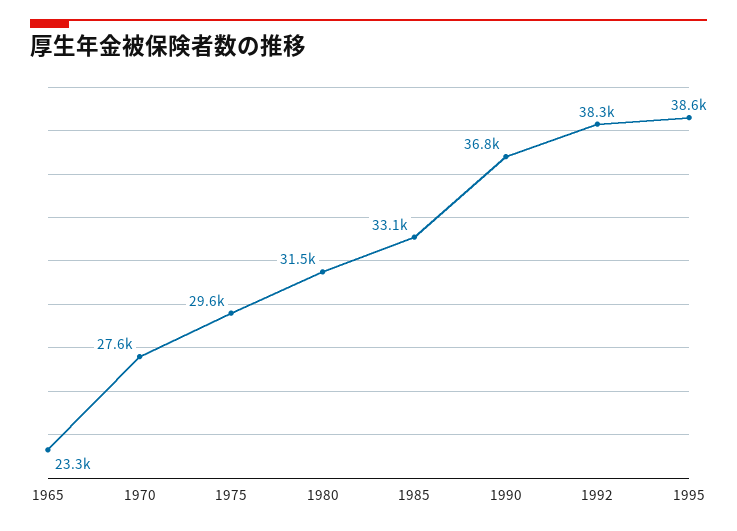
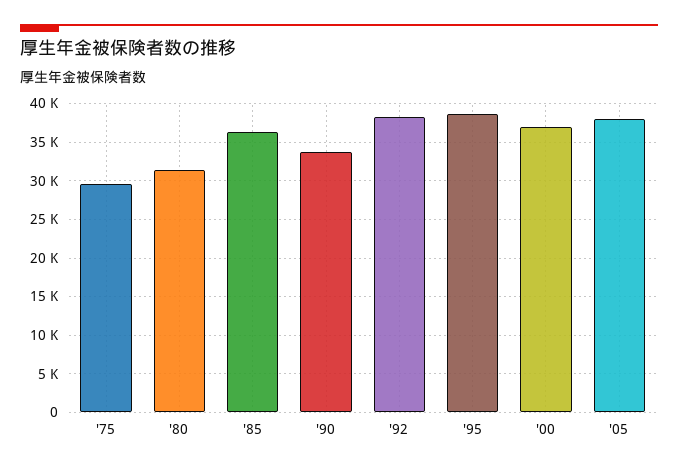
1965: 23300 -> none
1970: 27600 -> none
1985: 33100 -> 36000
1990: 36800 -> 34000
'00: none -> 37000
'05: none -> 38000

